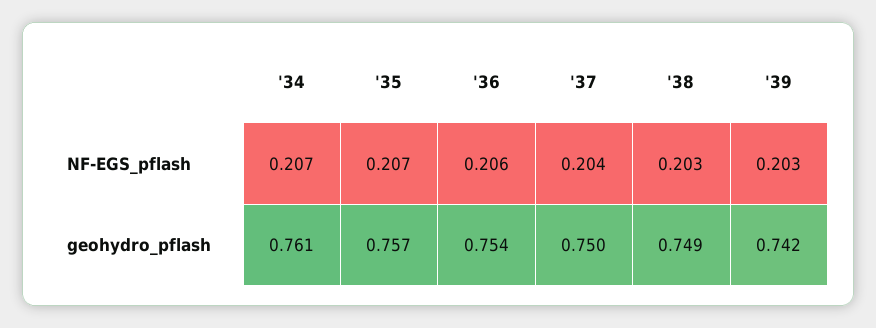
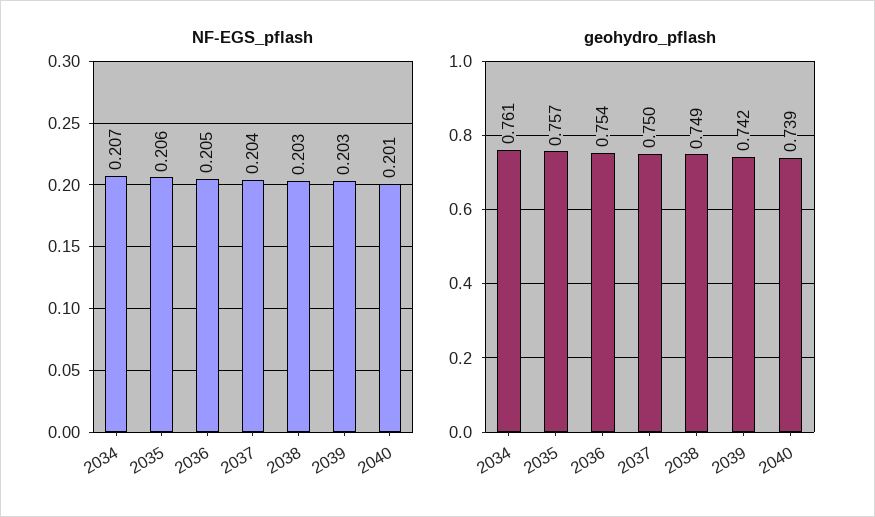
NF-EGS_pflash, '35: 0.207 -> 0.206
NF-EGS_pflash, '36: 0.206 -> 0.205
NF-EGS_pflash, 2040: none -> 0.201
geohydro_pflash, 2040: none -> 0.739

